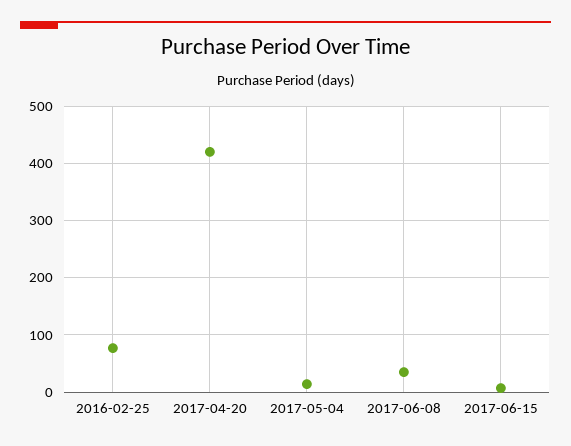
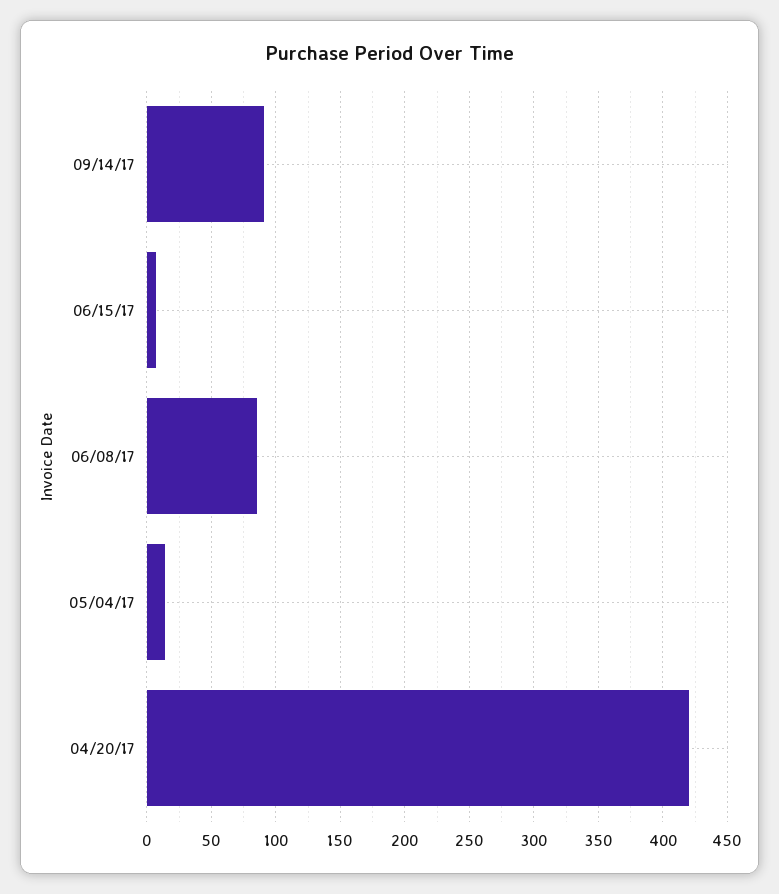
2016-02-25: 80 -> none
2017-06-08: 40 -> 85
09/14/17: none -> 90

